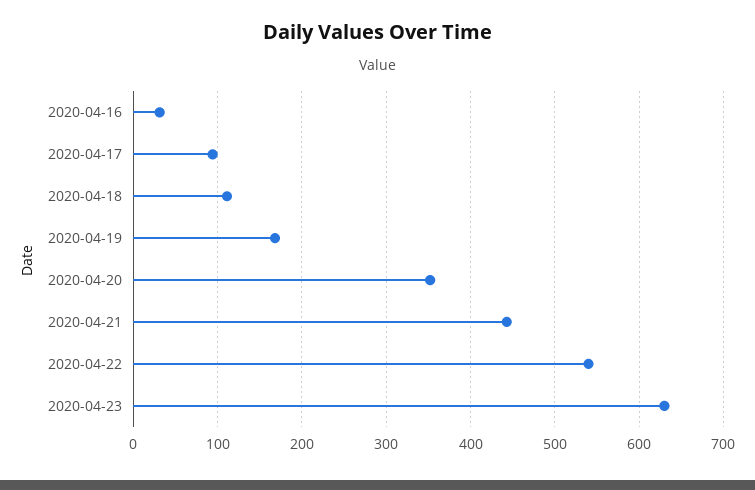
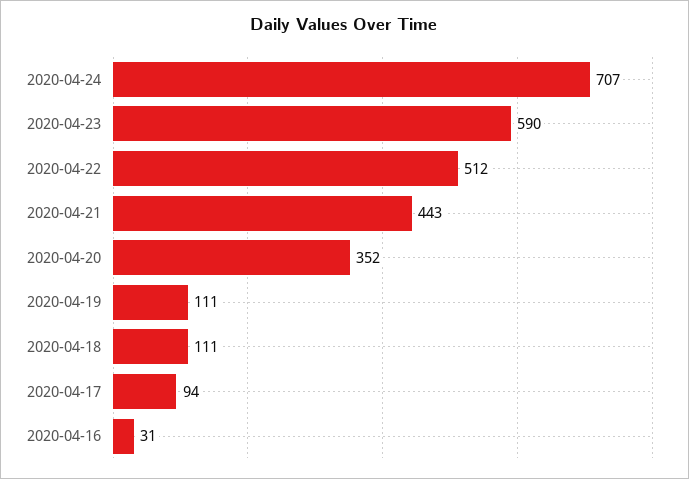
2020-04-19: 170 -> 111
2020-04-22: 540 -> 512
2020-04-23: 630 -> 590
2020-04-24: none -> 707

